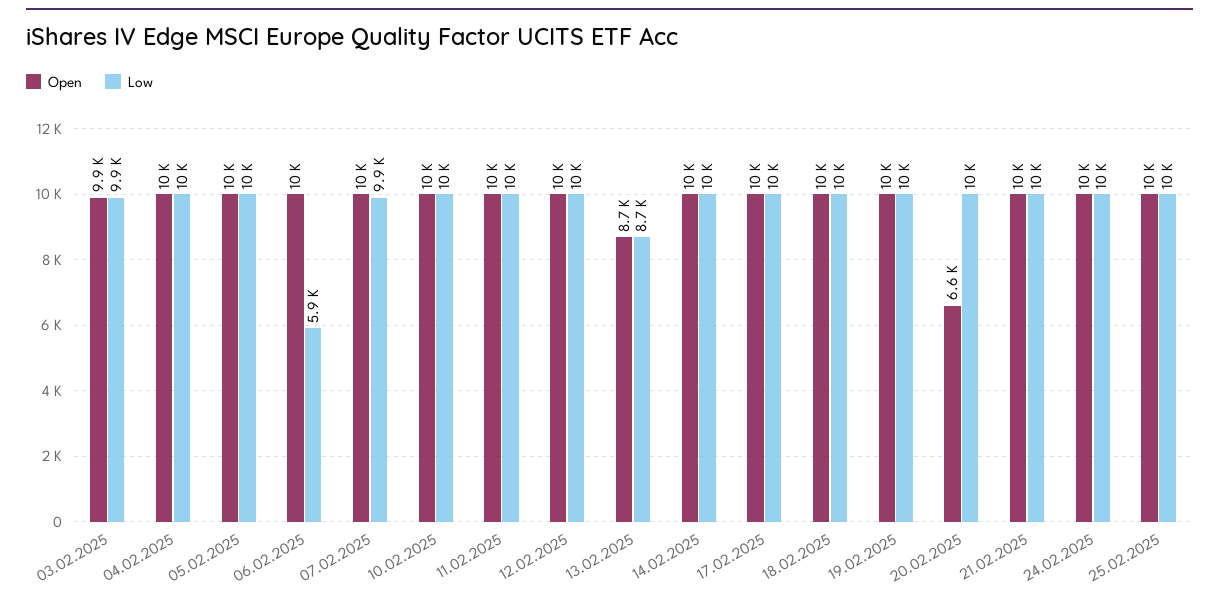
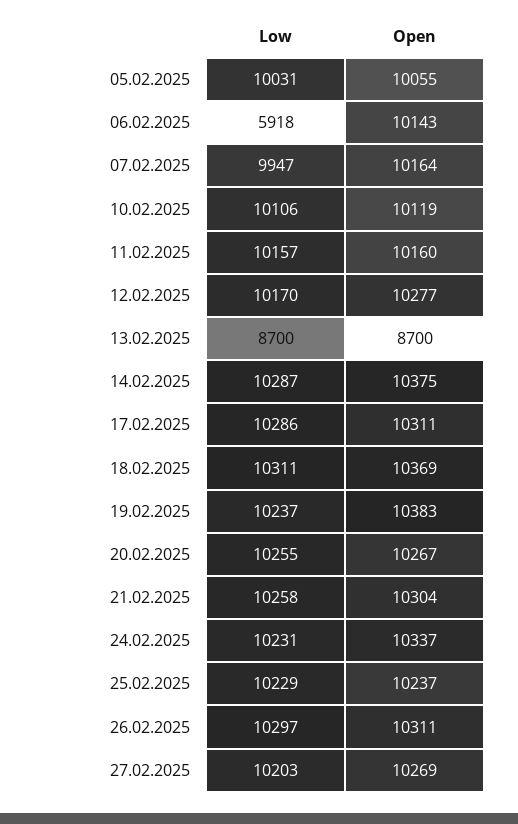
Open, 03.02.2025: 9900 -> none
Low, 03.02.2025: 9900 -> none
Open, 04.02.2025: 10000 -> none
Low, 04.02.2025: 10000 -> none
Open, 20.02.2025: 6600 -> 10267
Low, 26.02.2025: none -> 10297
Open, 26.02.2025: none -> 10311
Low, 27.02.2025: none -> 10203
Open, 27.02.2025: none -> 10269

